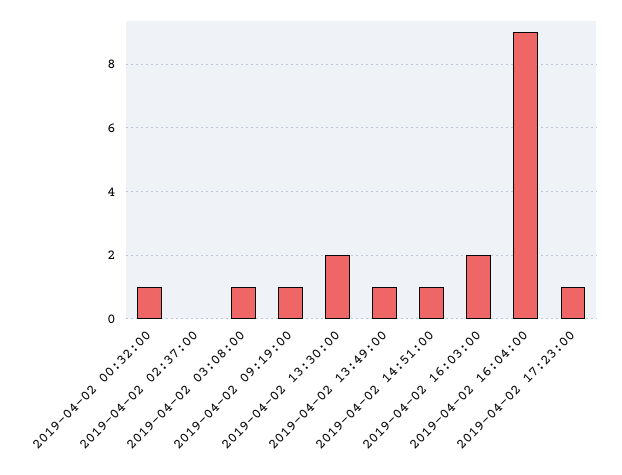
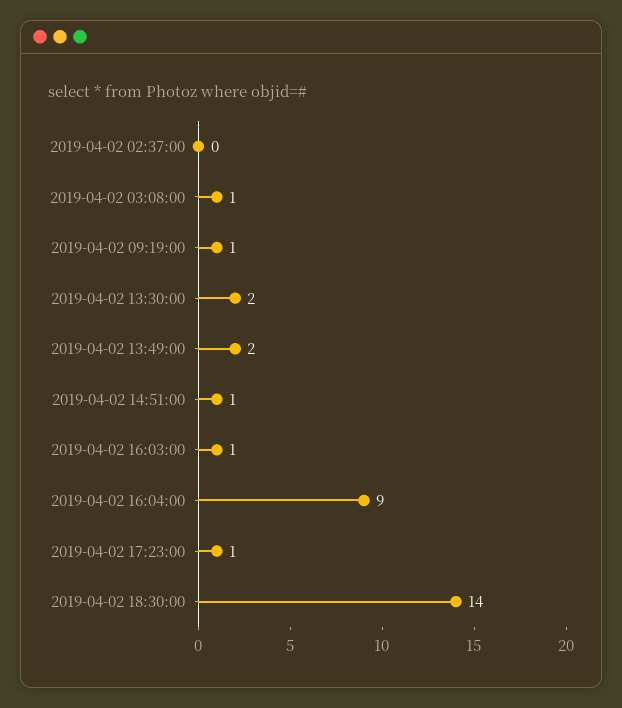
2019-04-02 00:32:00: 1 -> none
2019-04-02 13:49:00: 1 -> 2
2019-04-02 16:03:00: 2 -> 1
2019-04-02 18:30:00: none -> 14

